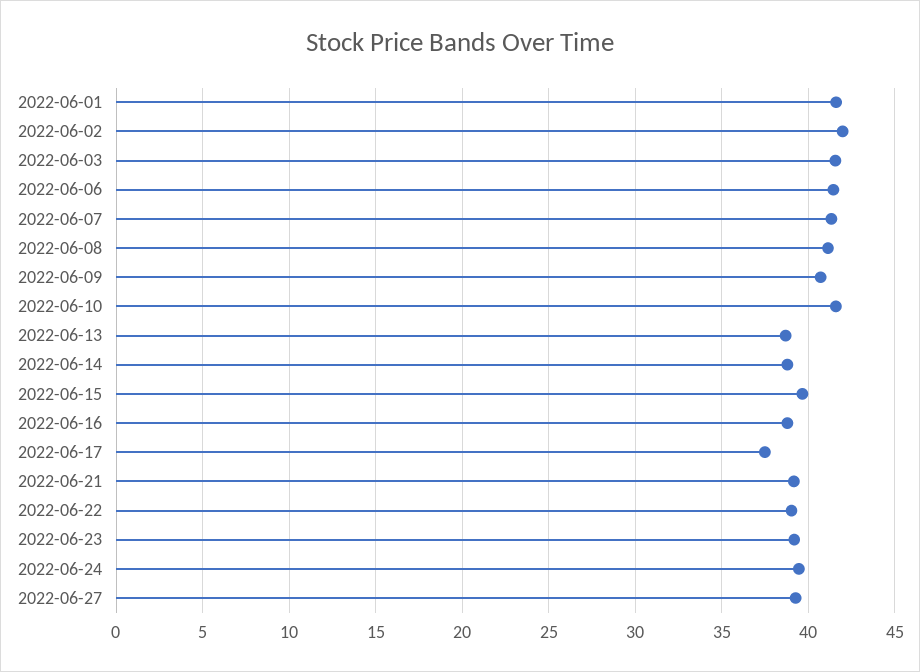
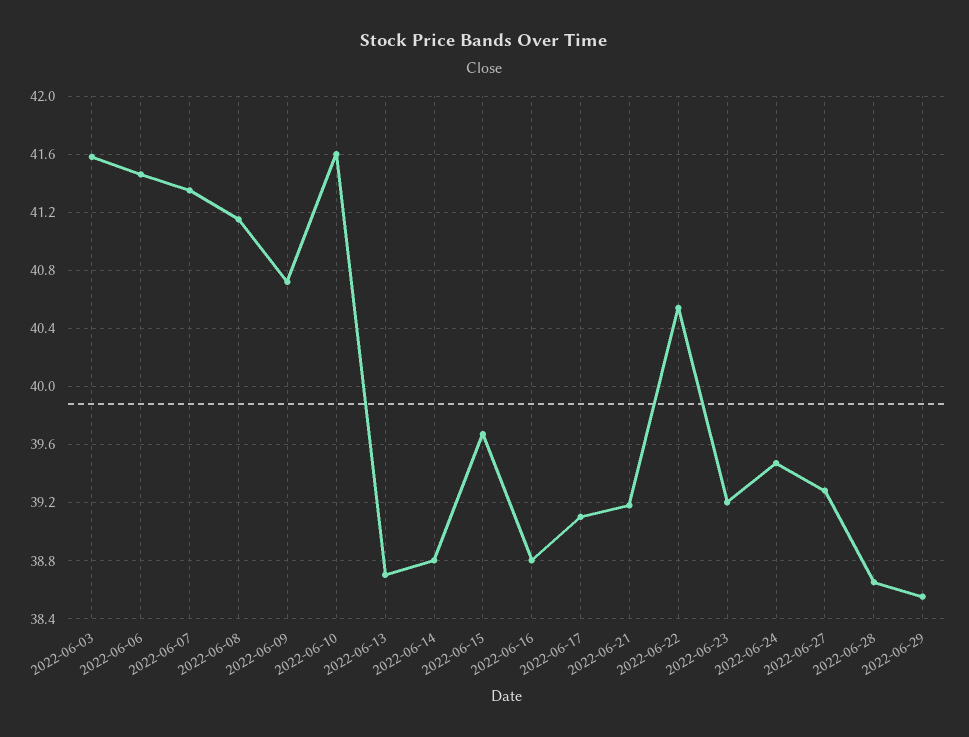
2022-06-01: 41.5 -> none
2022-06-02: 42 -> none
2022-06-17: 37.5 -> 39.1
2022-06-22: 39 -> 40.55
2022-06-28: none -> 38.65
2022-06-29: none -> 38.55

